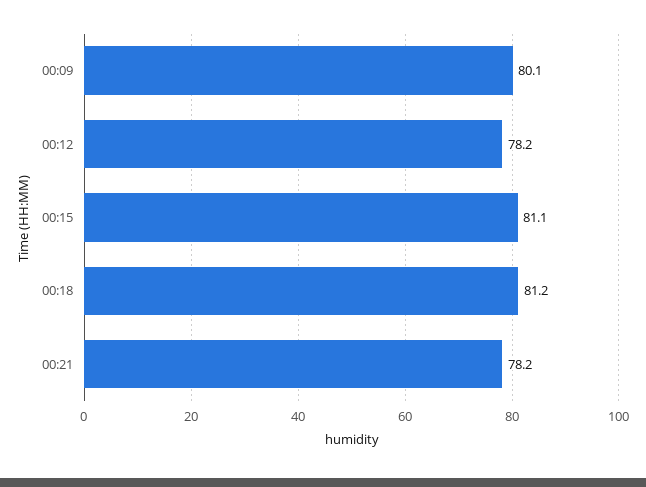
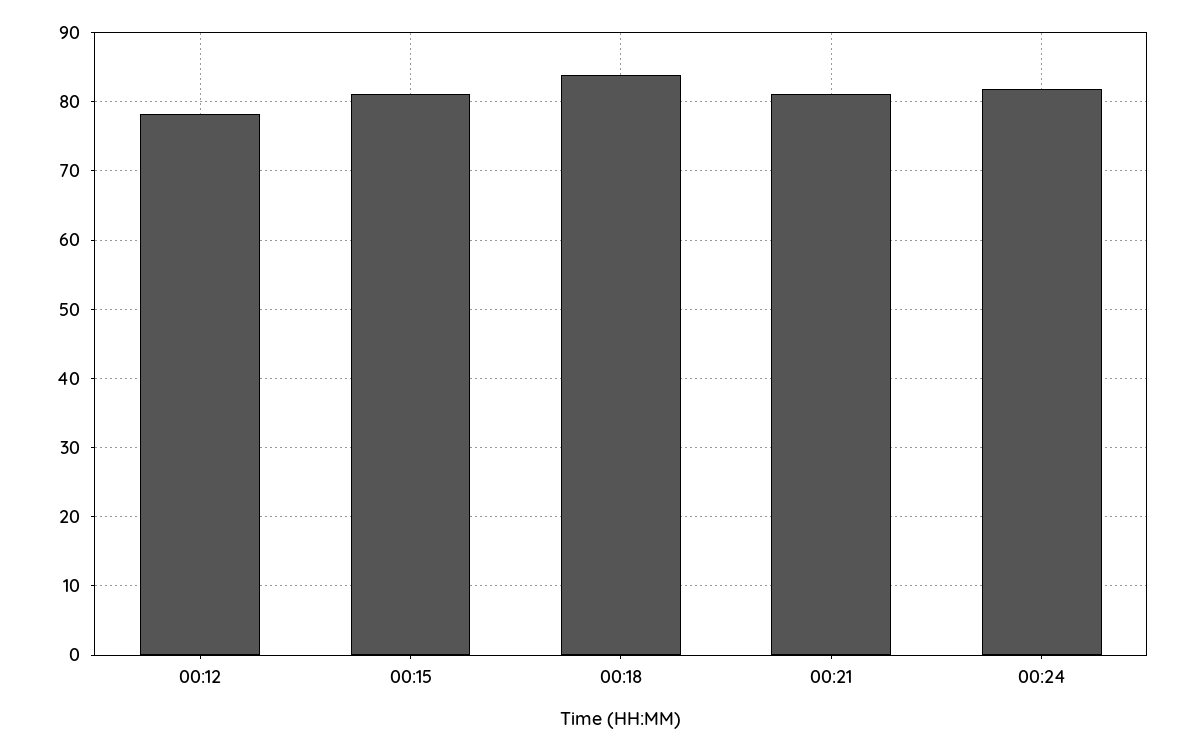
00:09: 80.1 -> none
00:18: 81.2 -> 84
00:21: 78.2 -> 81
00:24: none -> 82

